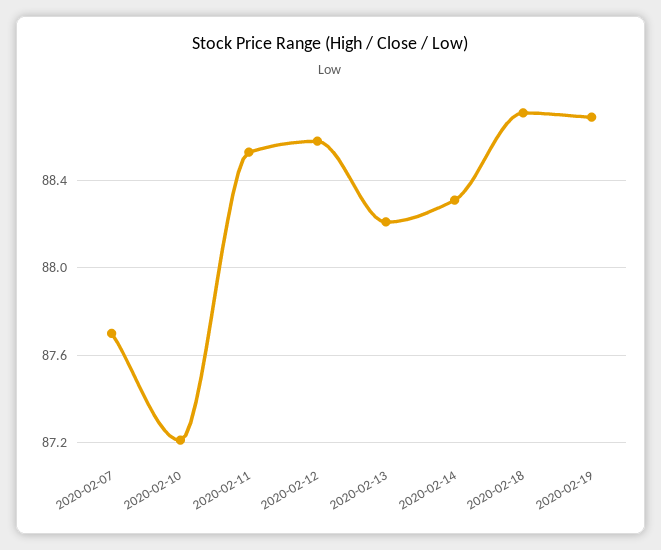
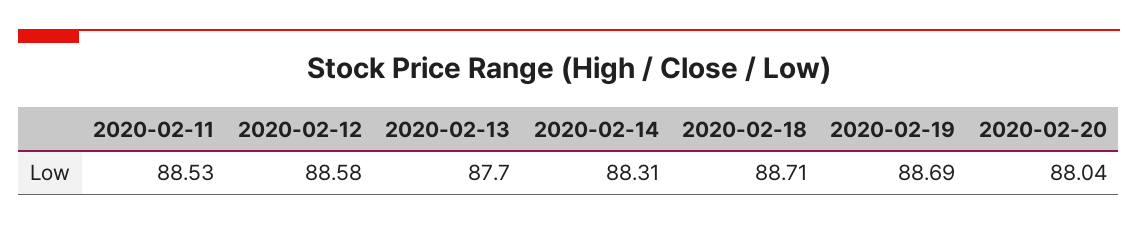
2020-02-07: 87.7 -> none
2020-02-10: 87.2 -> none
2020-02-13: 88.2 -> 87.7
2020-02-20: none -> 88.04

